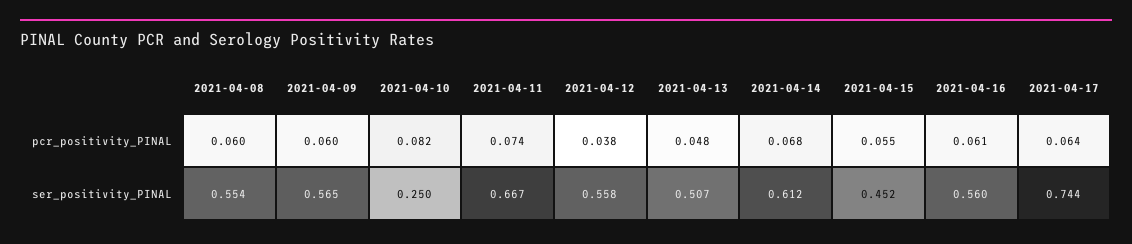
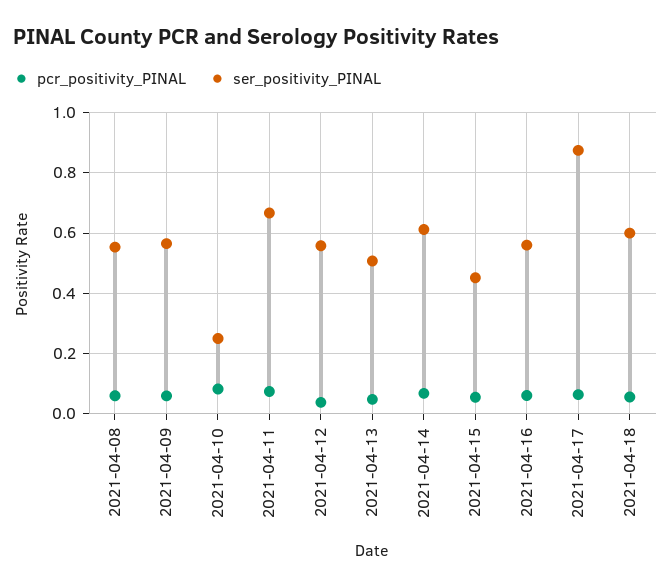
ser_positivity_PINAL, 2021-04-17: 0.744 -> 0.88
pcr_positivity_PINAL, 2021-04-18: none -> 0.06
ser_positivity_PINAL, 2021-04-18: none -> 0.6

